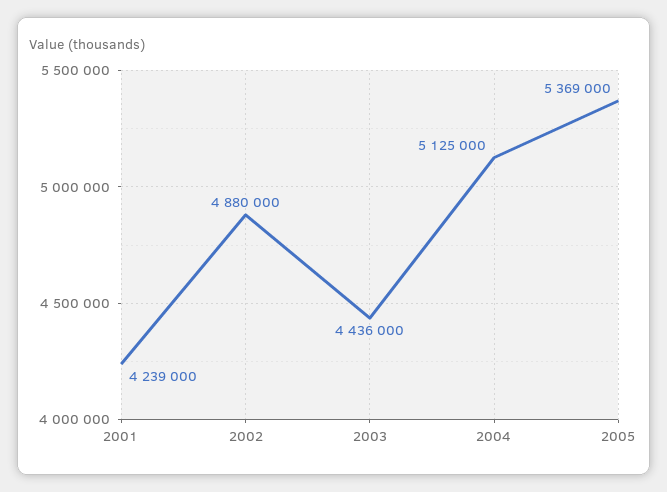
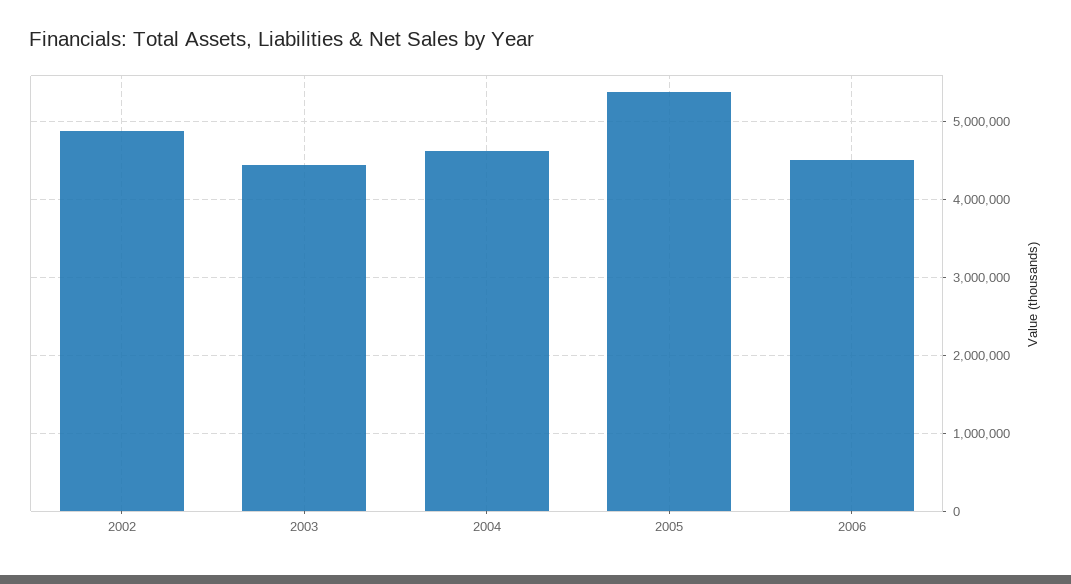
2001: 4239000 -> none
2004: 5125000 -> 4600000
2006: none -> 4500000

